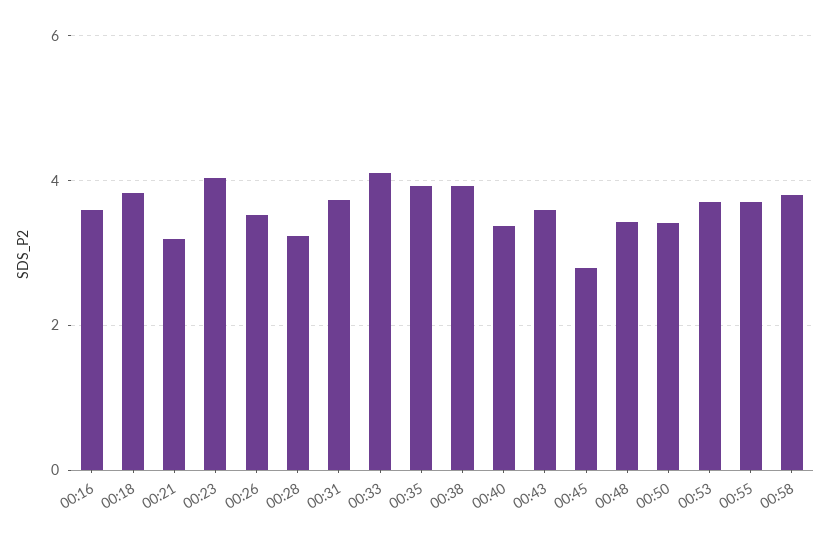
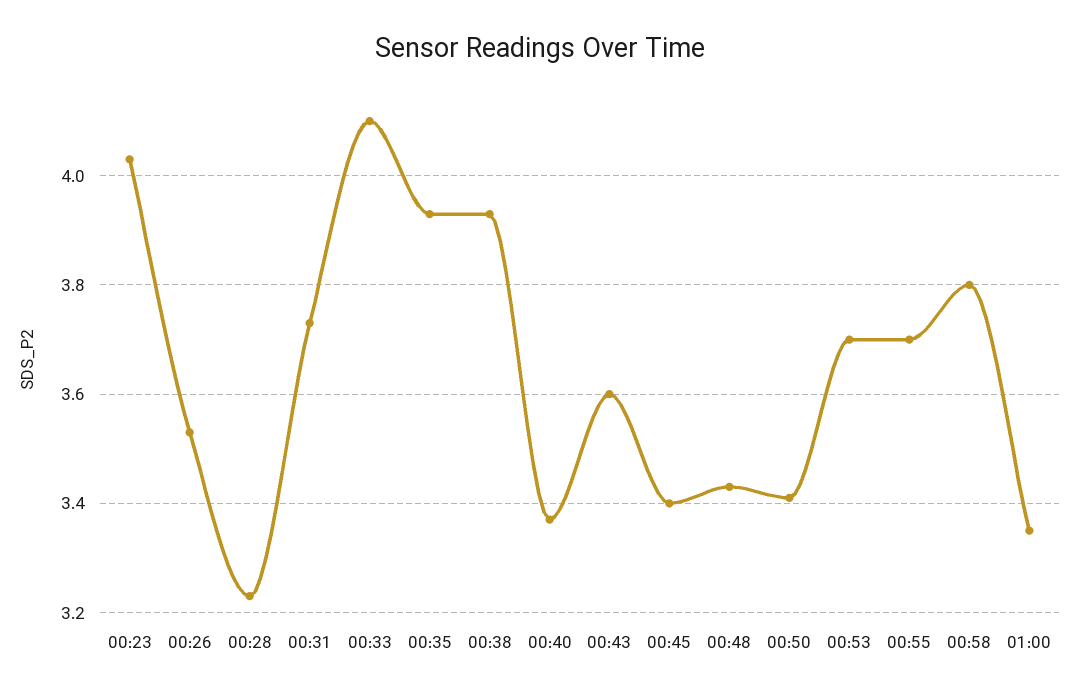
00:16: 3.6 -> none
00:18: 3.8 -> none
00:21: 3.2 -> none
00:45: 2.8 -> 3.4
01:00: none -> 3.35

